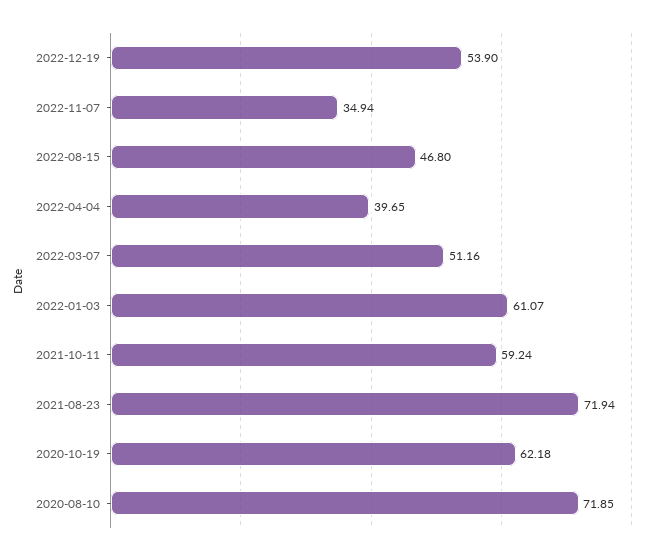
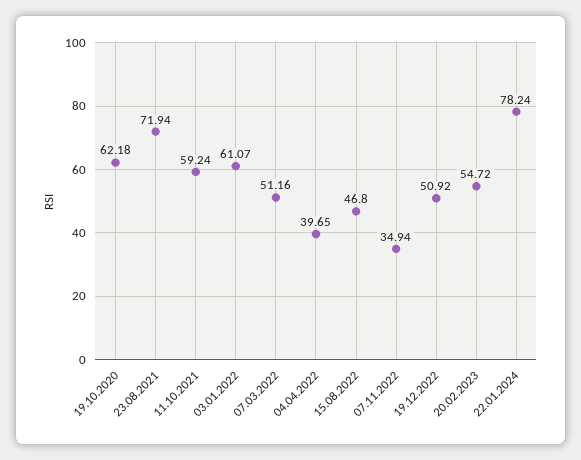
2022-12-19: 53.9 -> 50.92
2020-08-10: 71.85 -> none
20.02.2023: none -> 54.72
22.01.2024: none -> 78.24

